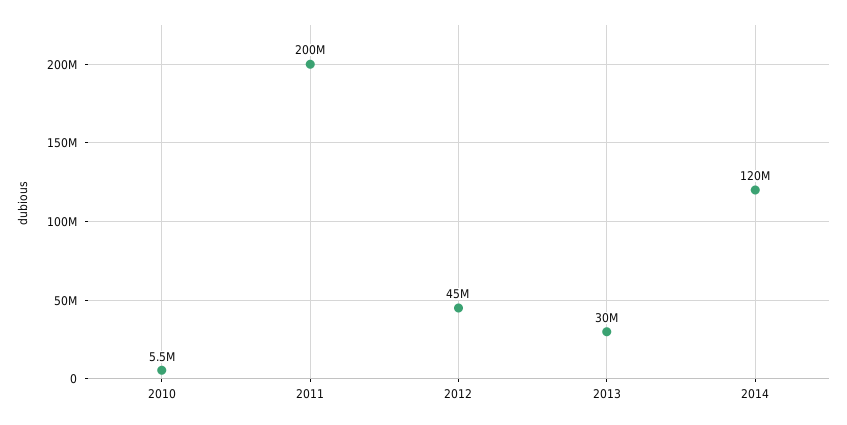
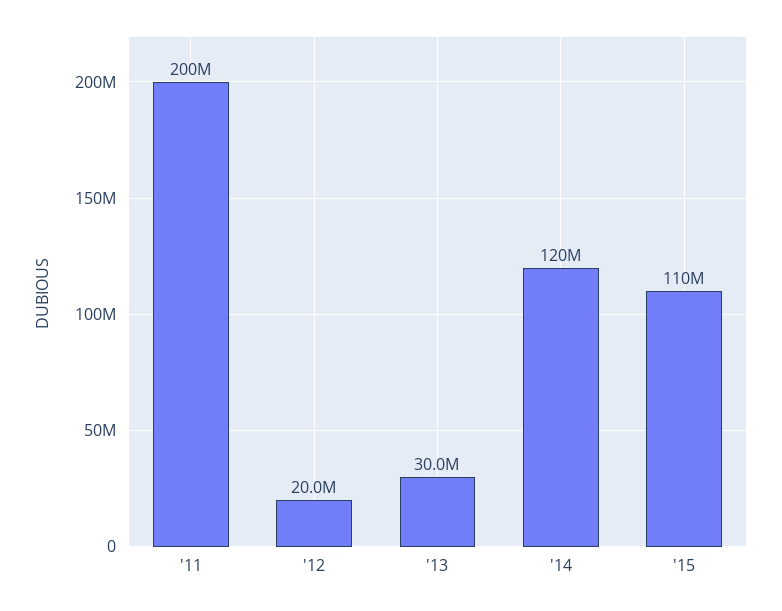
2010: 5500000 -> none
2012: 45000000 -> 20000000
'15: none -> 110000000

